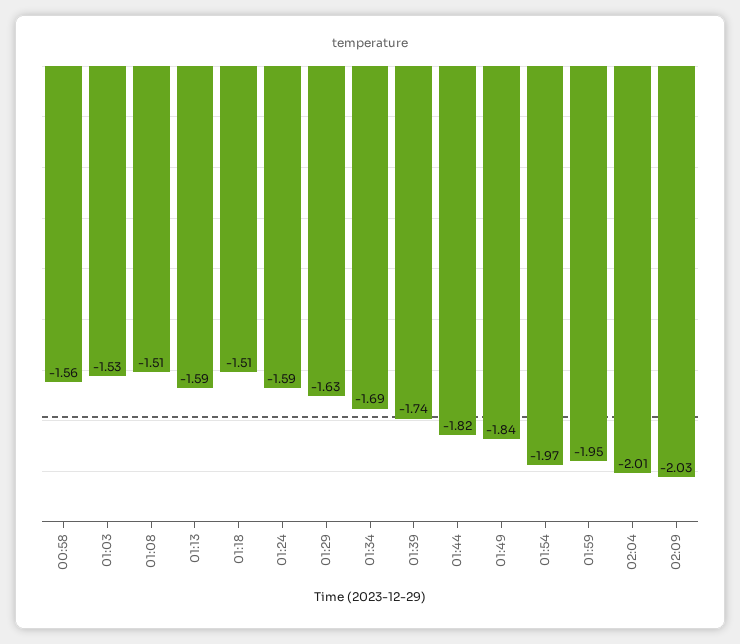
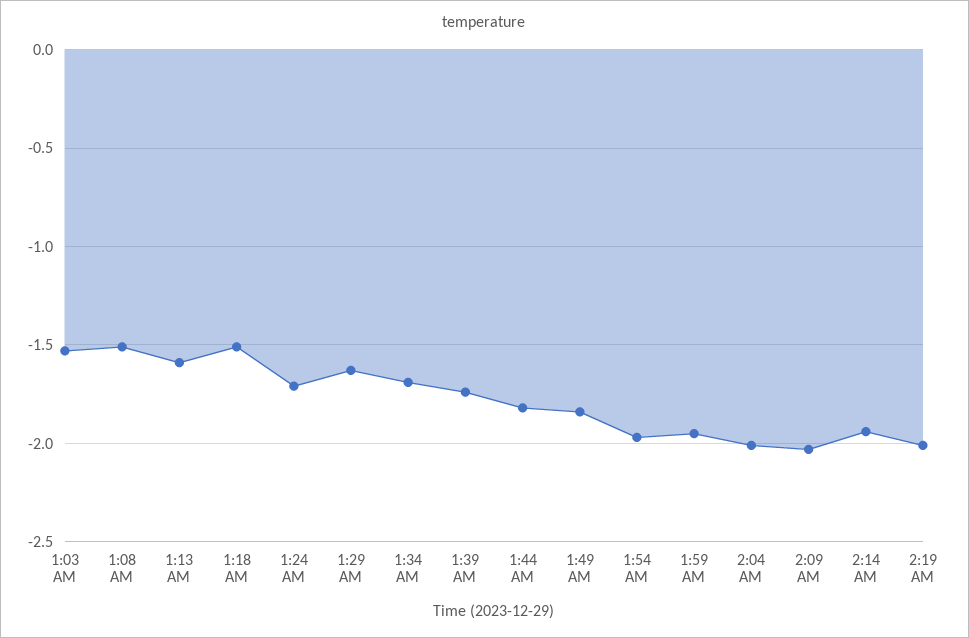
00:58: -1.56 -> none
01:24: -1.59 -> -1.7
2:14 AM: none -> -1.95
2:19 AM: none -> -2

